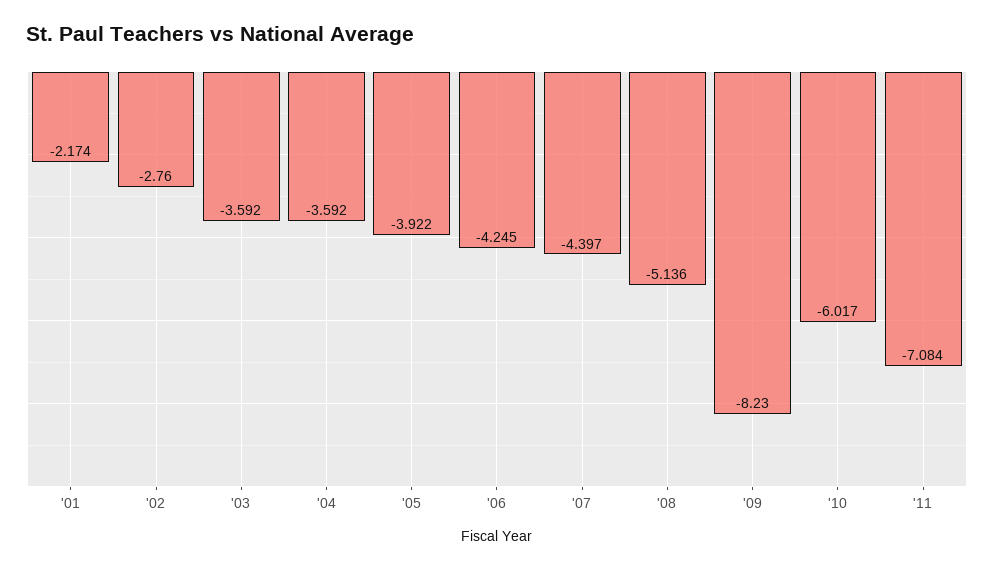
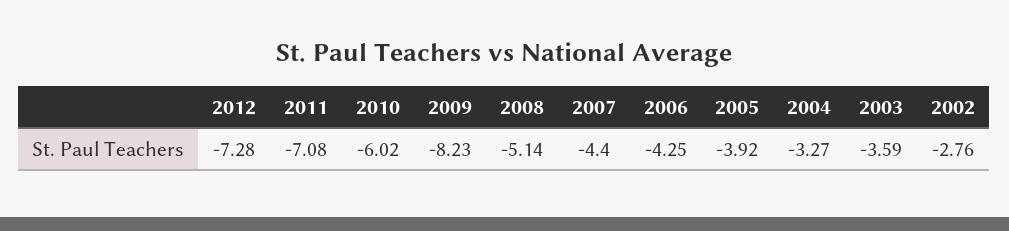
'01: -2.174 -> none
'04: -3.592 -> -3.27
2012: none -> -7.28

